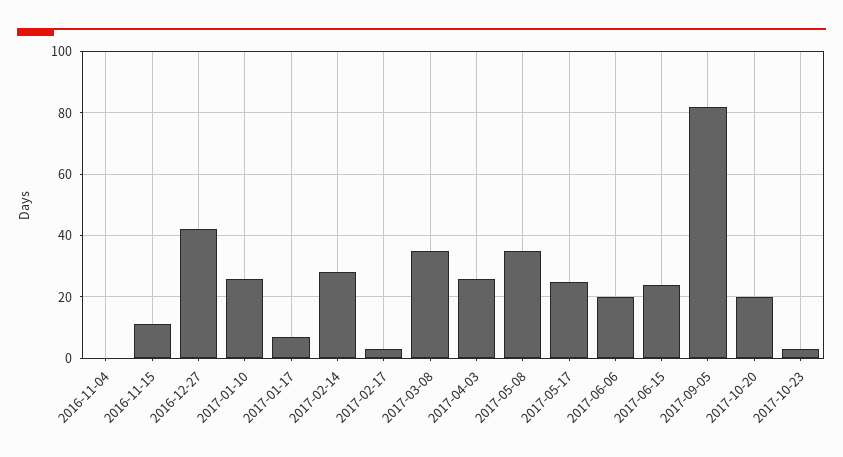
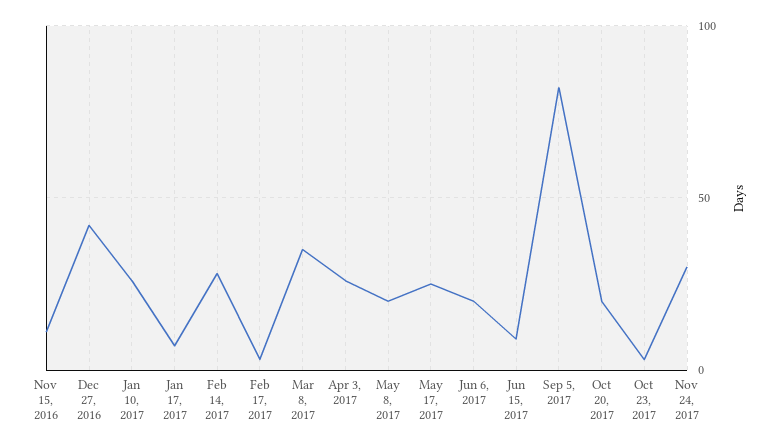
2016-11-04: 0 -> none
2017-05-08: 35 -> 20
2017-06-15: 25 -> 10
Nov 24, 2017: none -> 30

